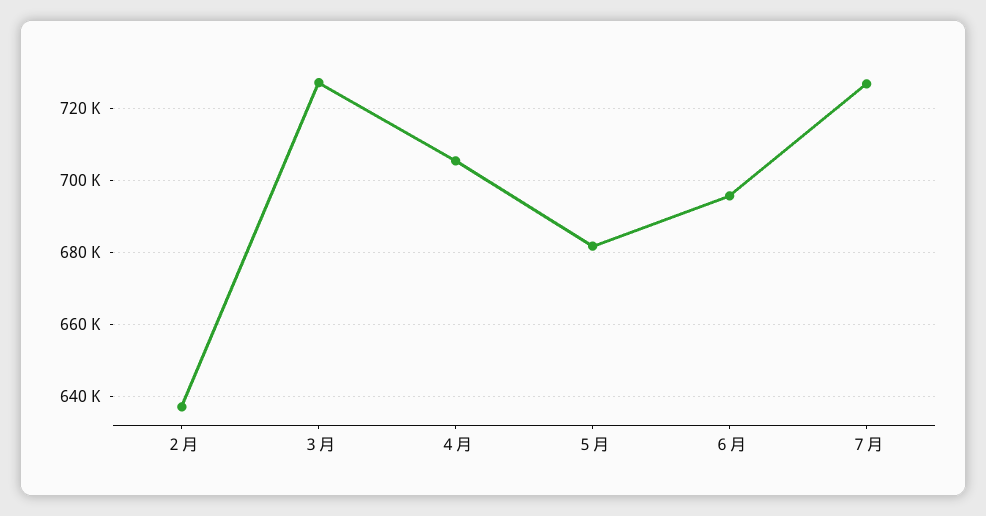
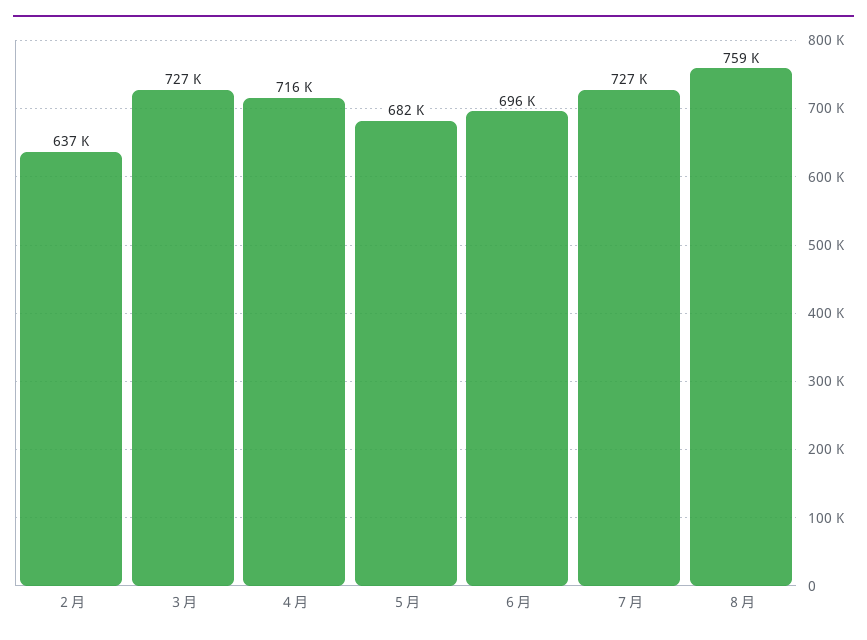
４月: 706000 -> 716000
８月: none -> 759000

